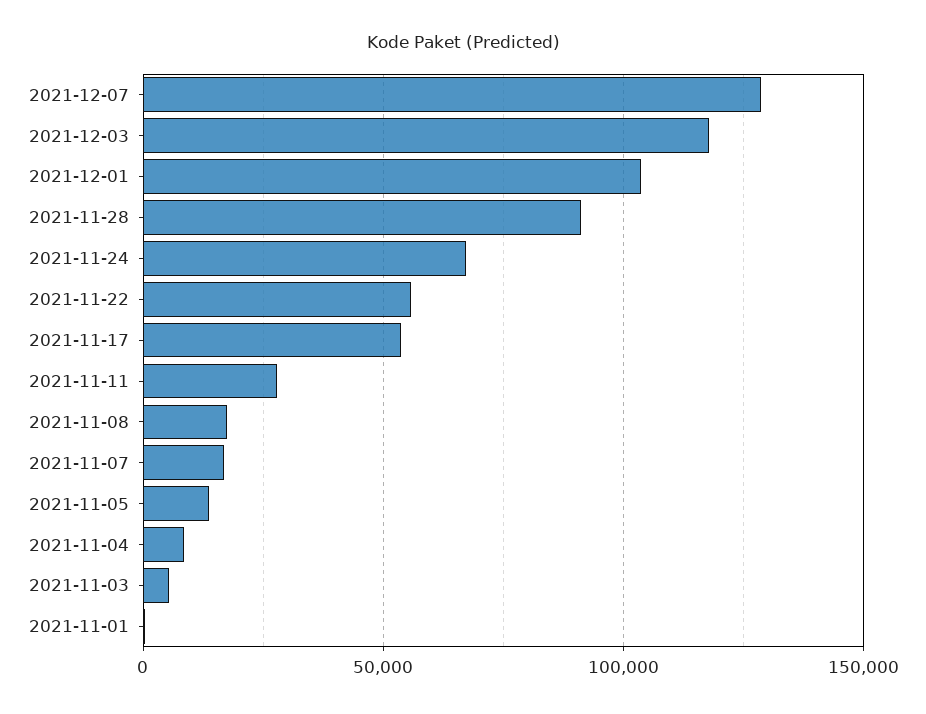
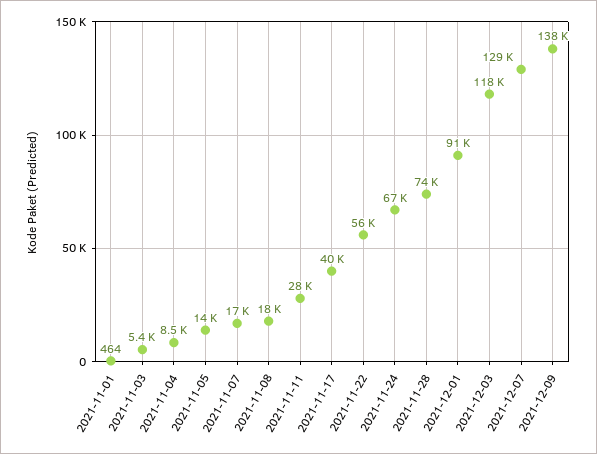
2021-12-01: 105000 -> 91000
2021-11-28: 90000 -> 74000
2021-11-17: 55000 -> 40000
2021-12-09: none -> 138000

